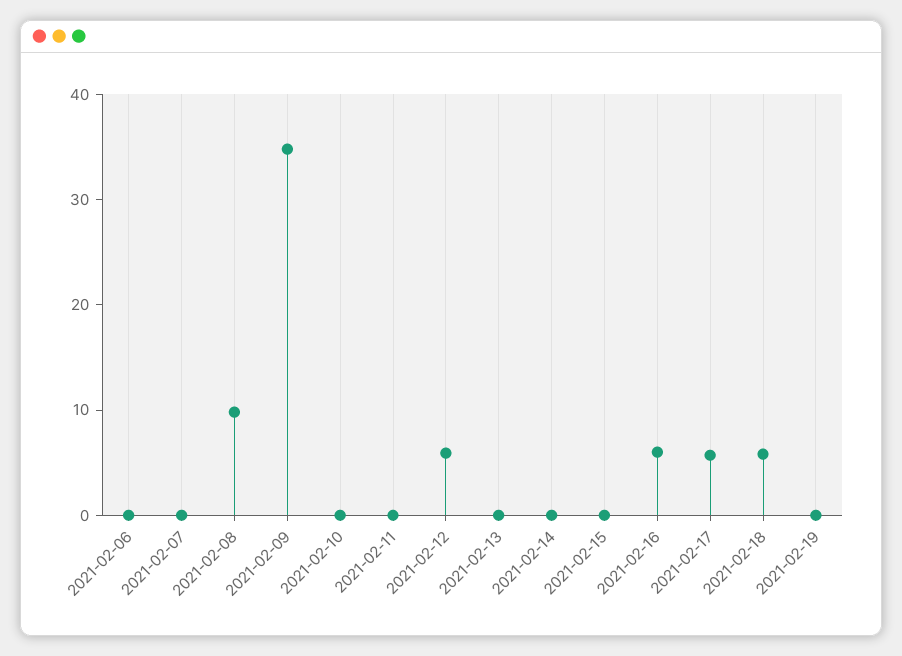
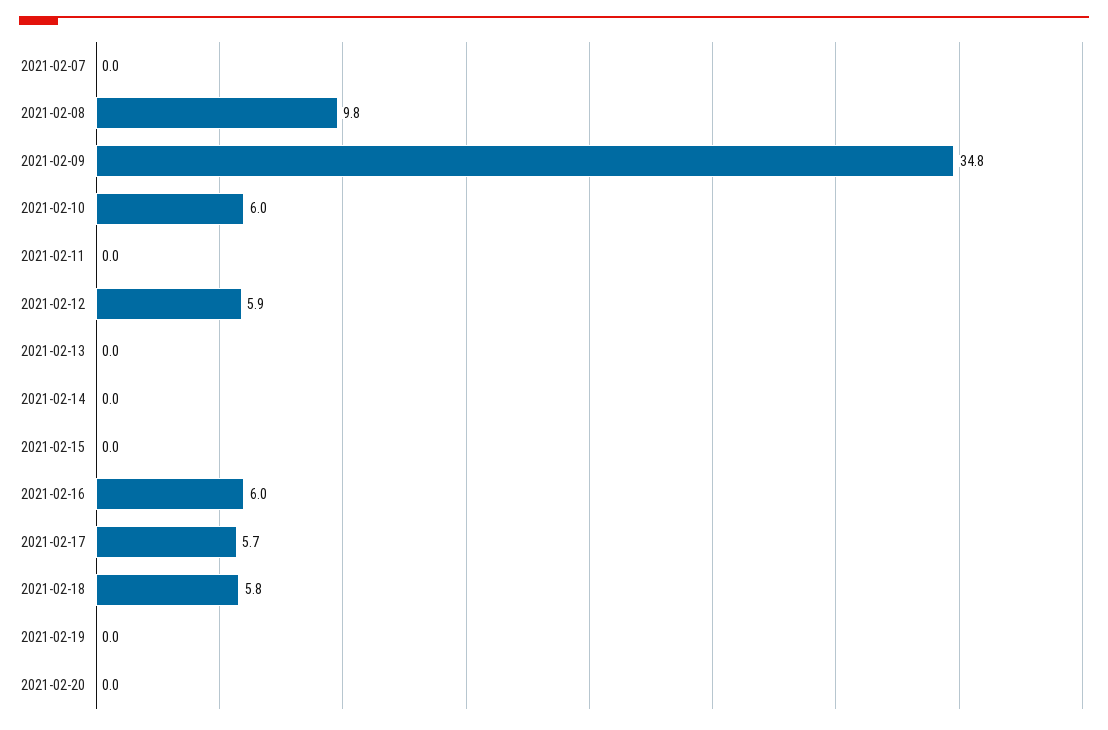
2021-02-06: 0 -> none
2021-02-10: 0 -> 6
2021-02-20: none -> 0

